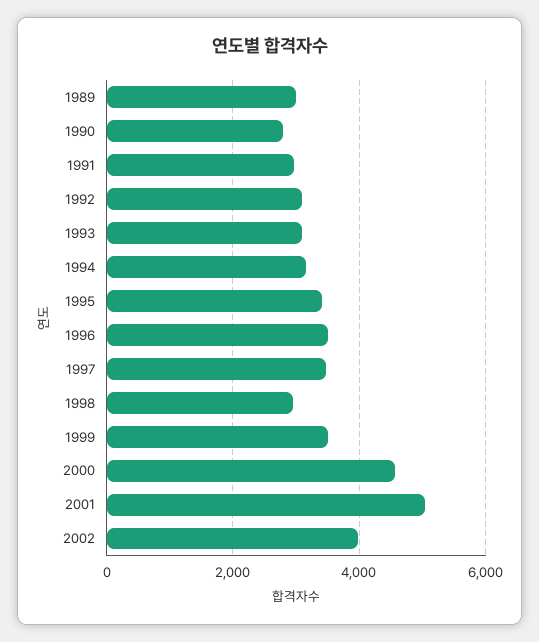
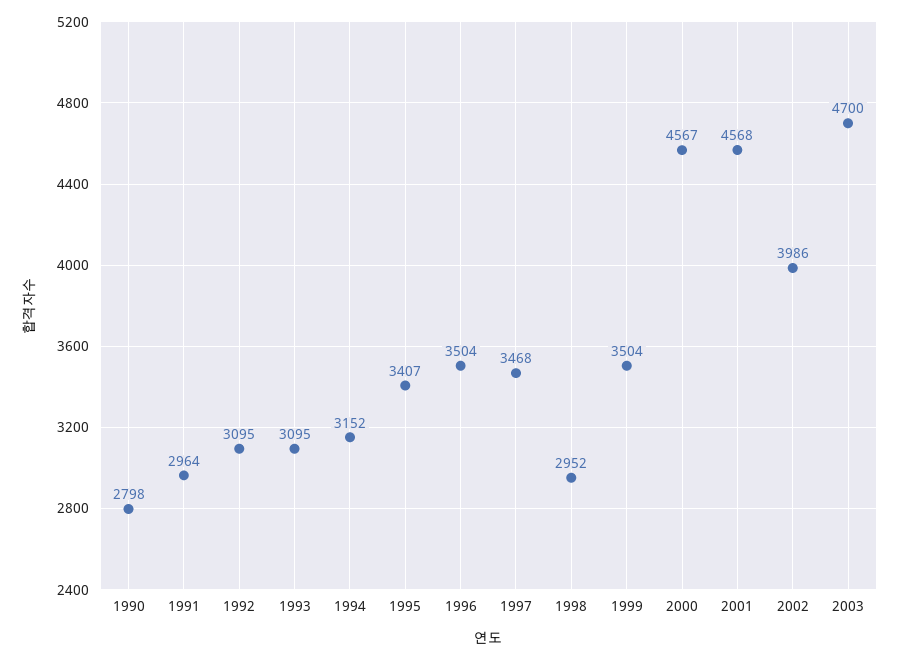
1989: 3000 -> none
2001: 5000 -> 4568
2003: none -> 4700

